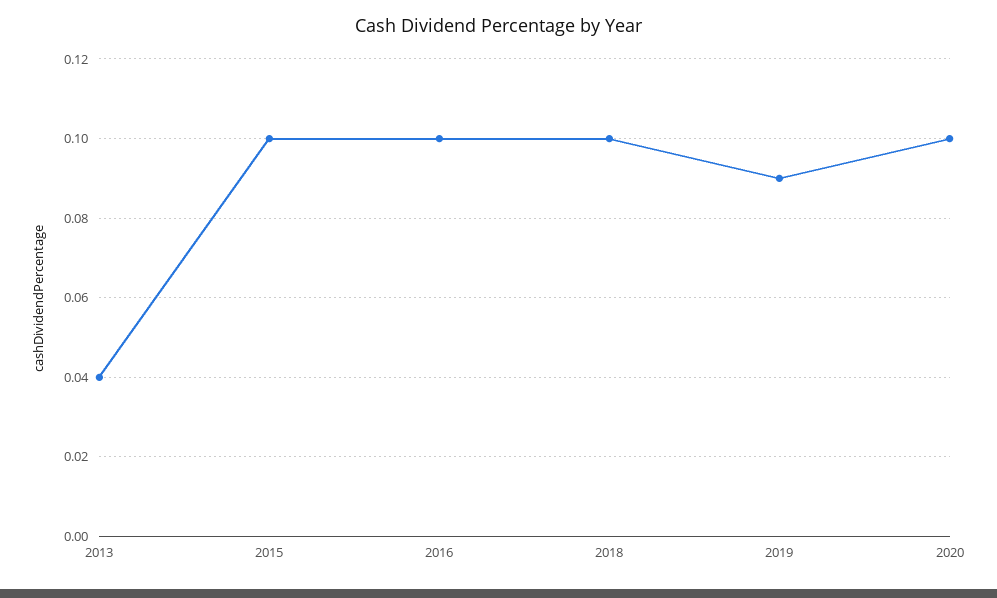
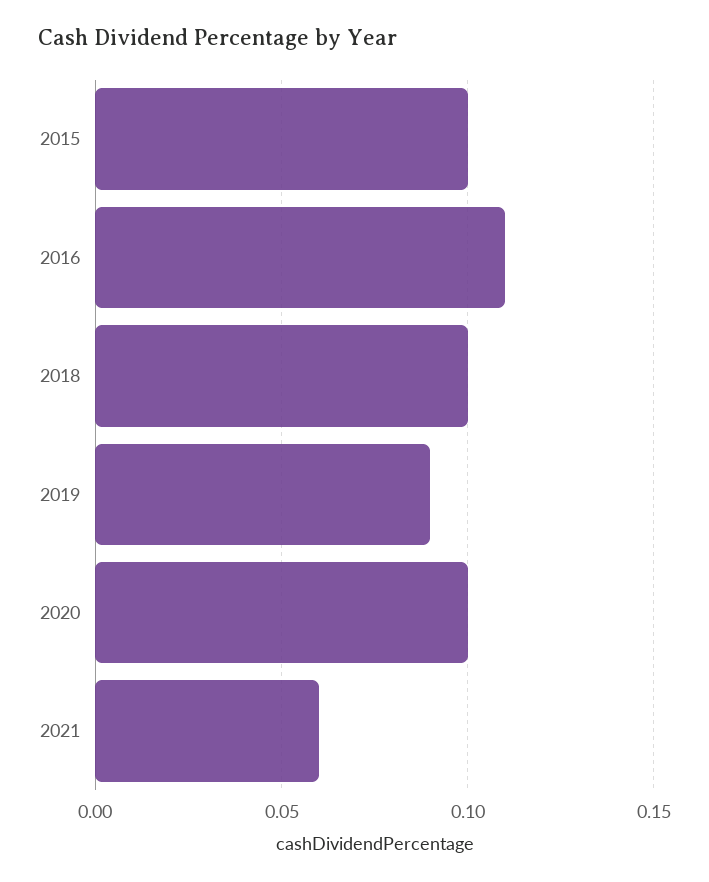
2013: 0.04 -> none
2016: 0.1 -> 0.11
2021: none -> 0.06

